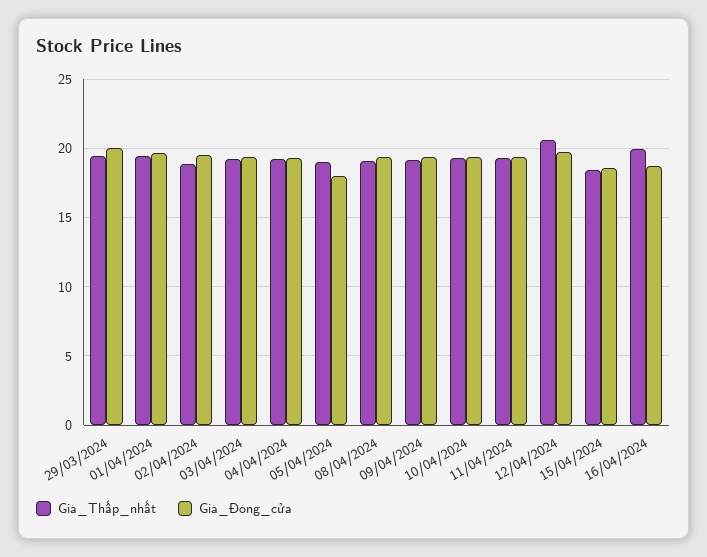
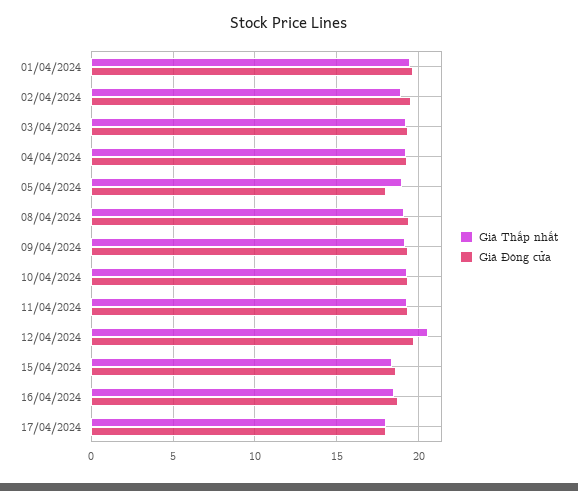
Giá_Thấp_nhất, 29/03/2024: 19.5 -> none
Giá_Đóng_cửa, 29/03/2024: 20 -> none
Giá_Thấp_nhất, 16/04/2024: 20 -> 18.5
Giá_Thấp_nhất, 17/04/2024: none -> 18
Giá_Đóng_cửa, 17/04/2024: none -> 18

